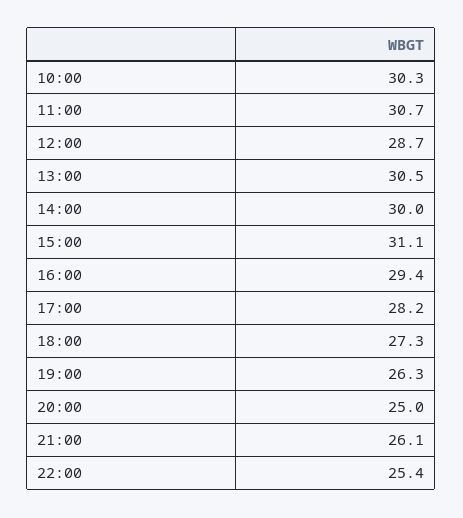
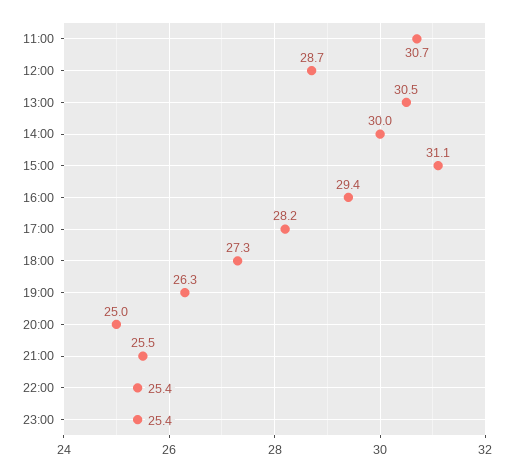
10:00: 30.3 -> none
21:00: 26.1 -> 25.5
23:00: none -> 25.4

